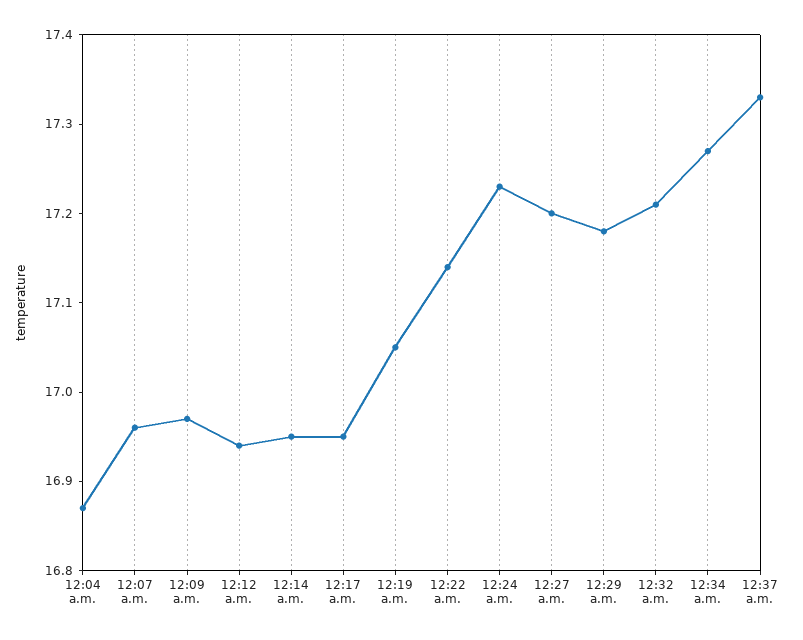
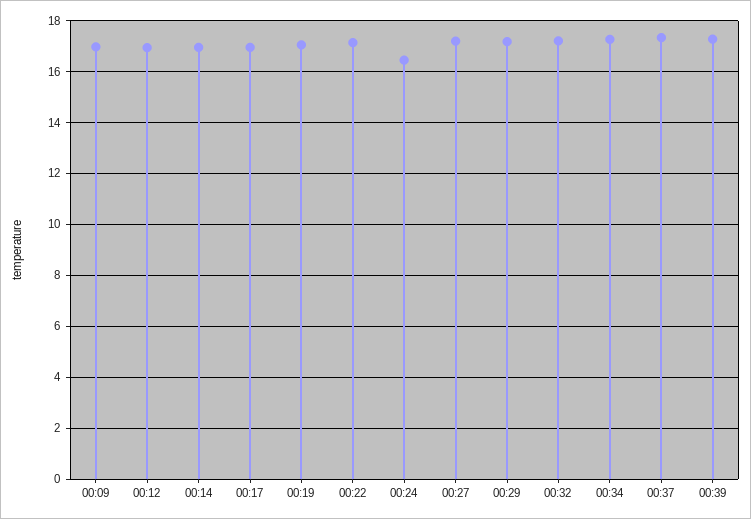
12:04 a.m.: 16.87 -> none
12:07 a.m.: 16.96 -> none
12:24 a.m.: 17.23 -> 16.5
00:39: none -> 17.25

